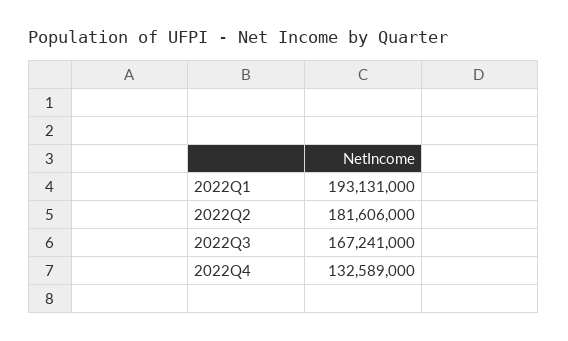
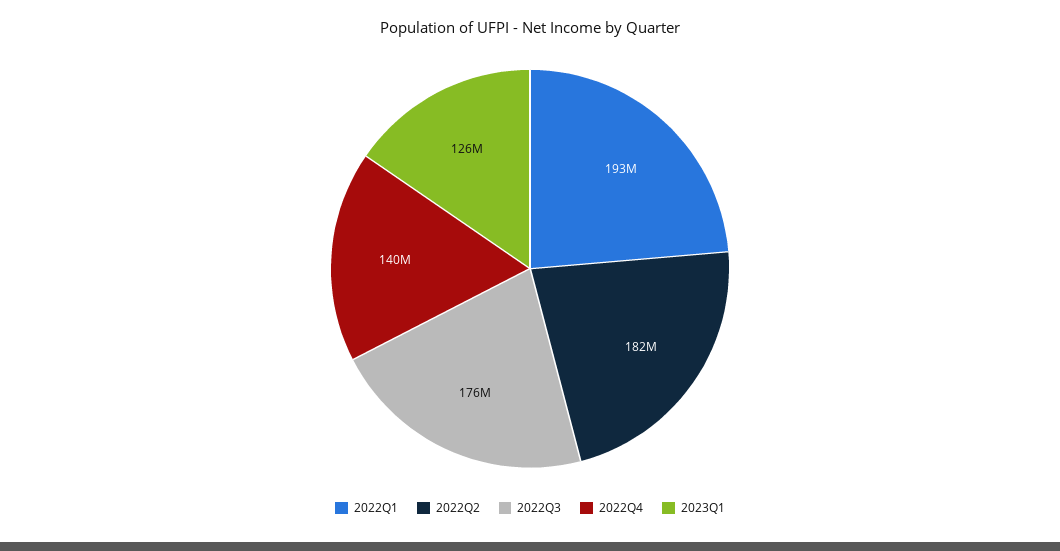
2022Q3: 167241000 -> 176000000
2022Q4: 132589000 -> 140000000
2023Q1: none -> 126000000

